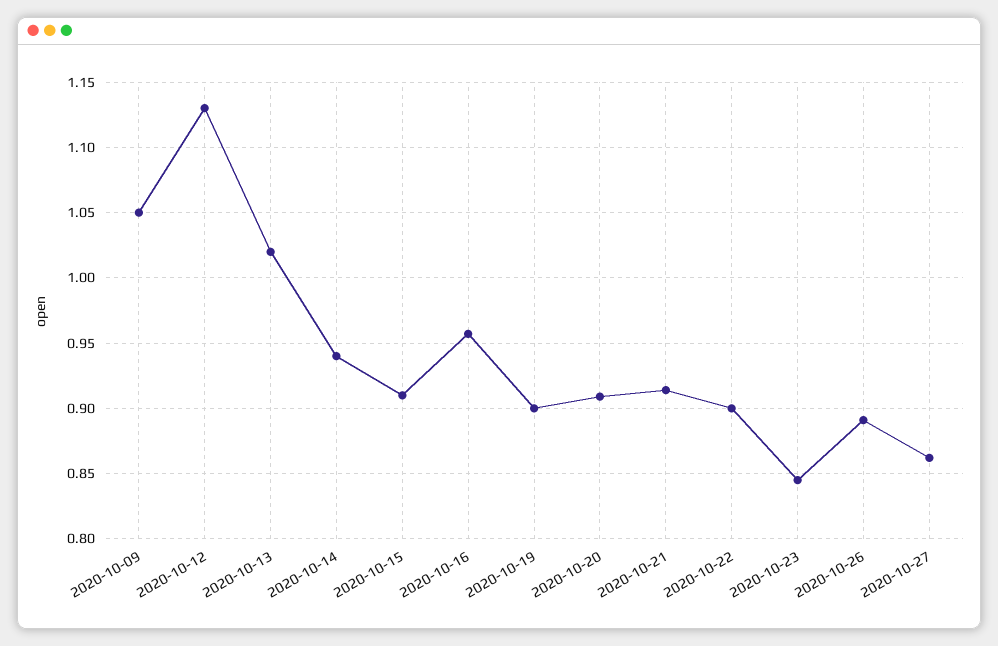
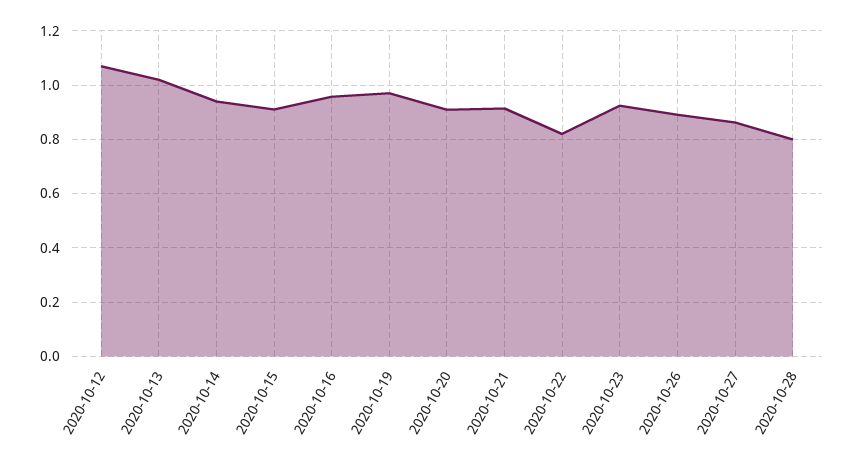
2020-10-09: 1.05 -> none
2020-10-12: 1.13 -> 1.075
2020-10-19: 0.9 -> 0.975
2020-10-22: 0.9 -> 0.825
2020-10-23: 0.845 -> 0.925
2020-10-28: none -> 0.8

